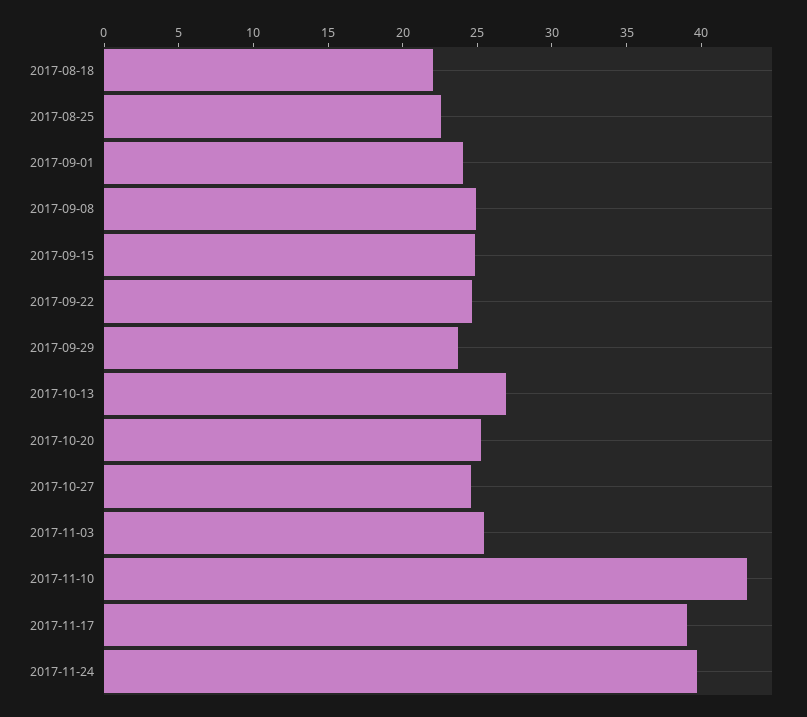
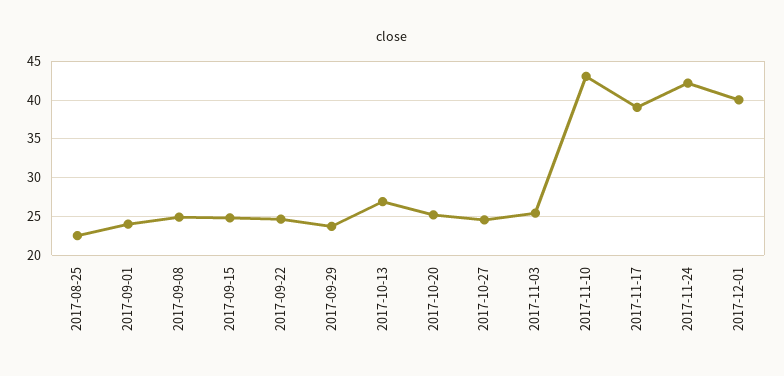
2017-08-18: 22 -> none
2017-11-24: 40 -> 42
2017-12-01: none -> 40

